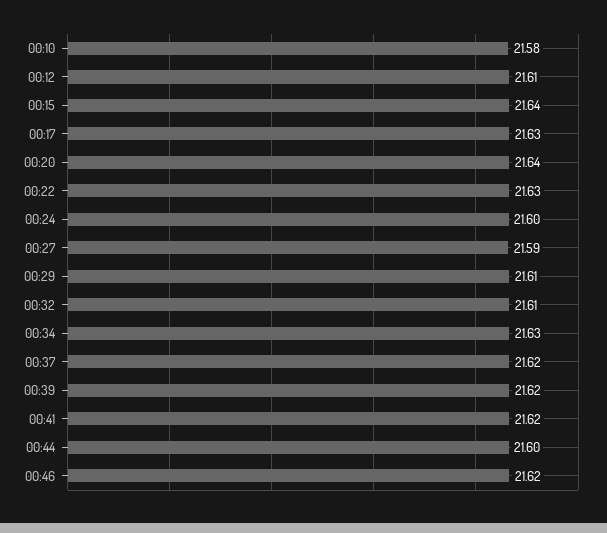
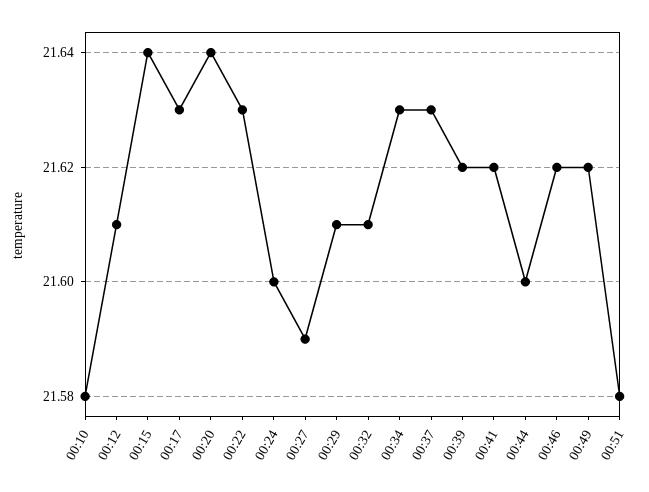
00:37: 21.62 -> 21.63
00:49: none -> 21.62
00:51: none -> 21.58

